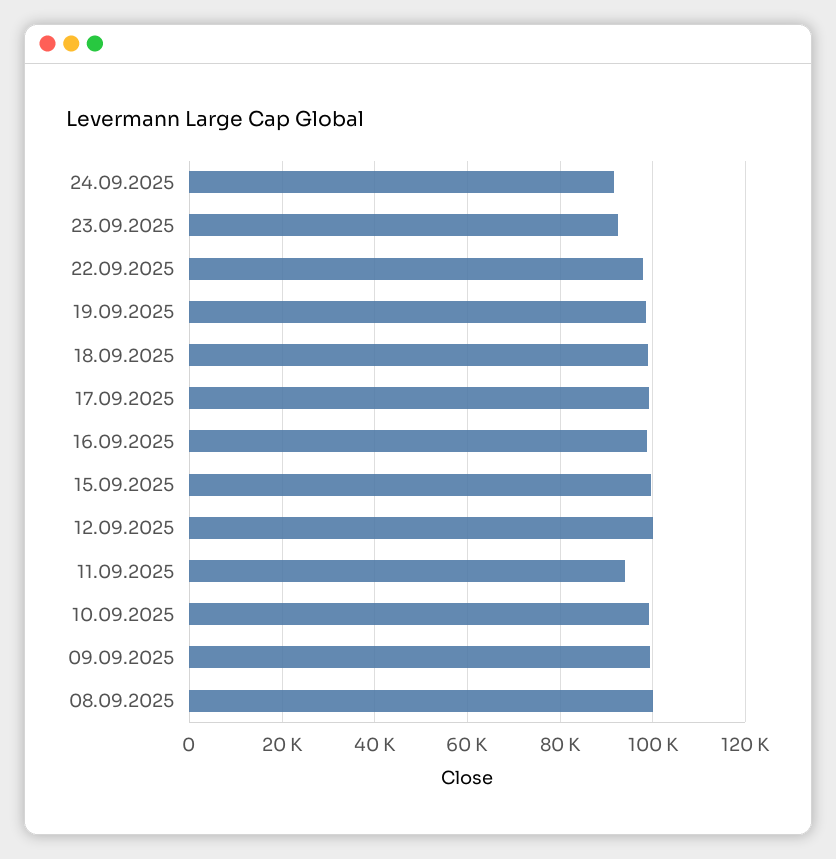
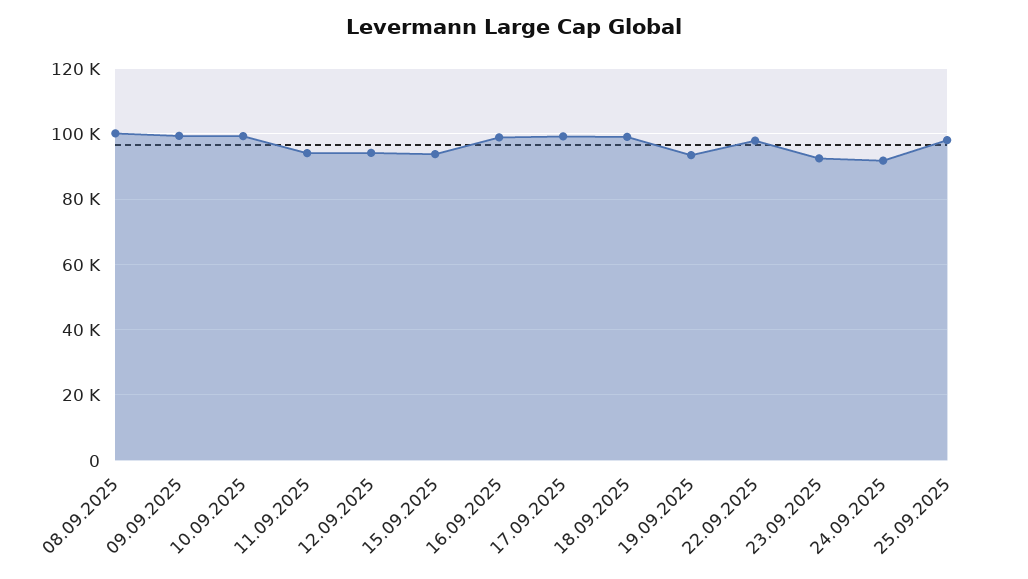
19.09.2025: 98000 -> 94000
15.09.2025: 100000 -> 94000
12.09.2025: 100000 -> 94000
25.09.2025: none -> 98000

